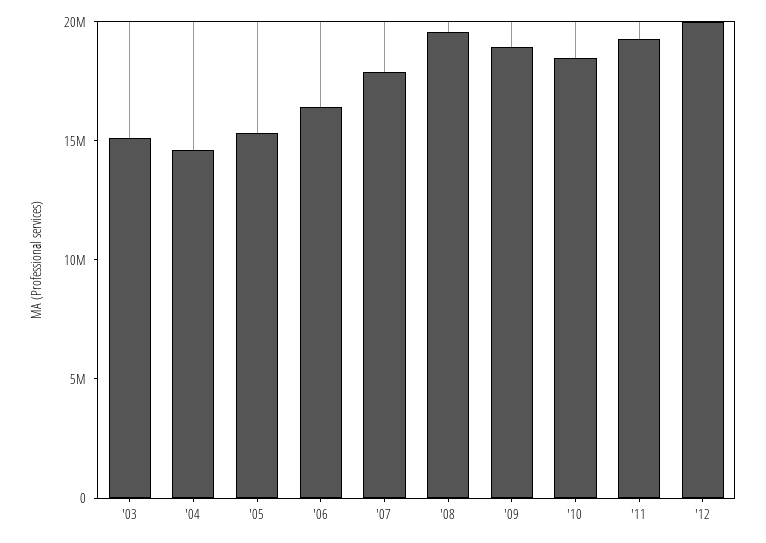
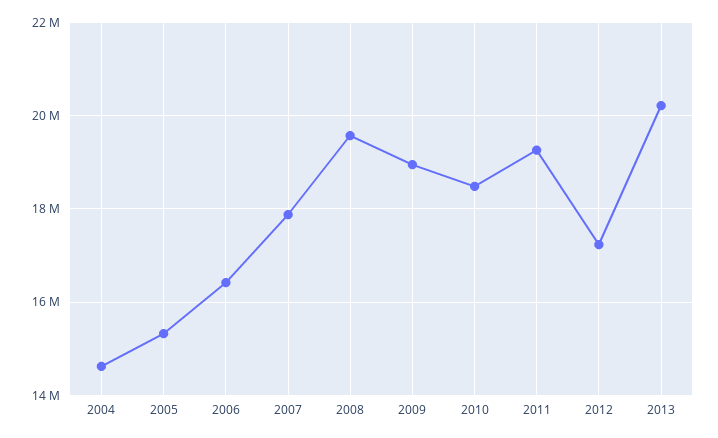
'03: 15000000 -> none
'12: 20000000 -> 17200000
2013: none -> 20200000

